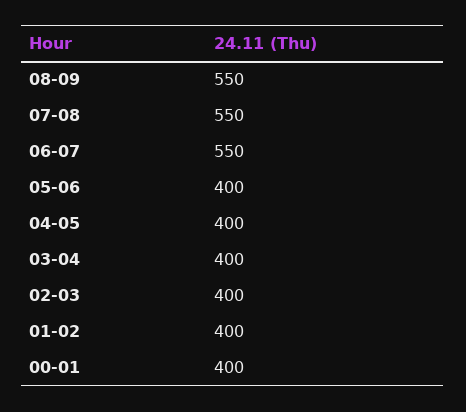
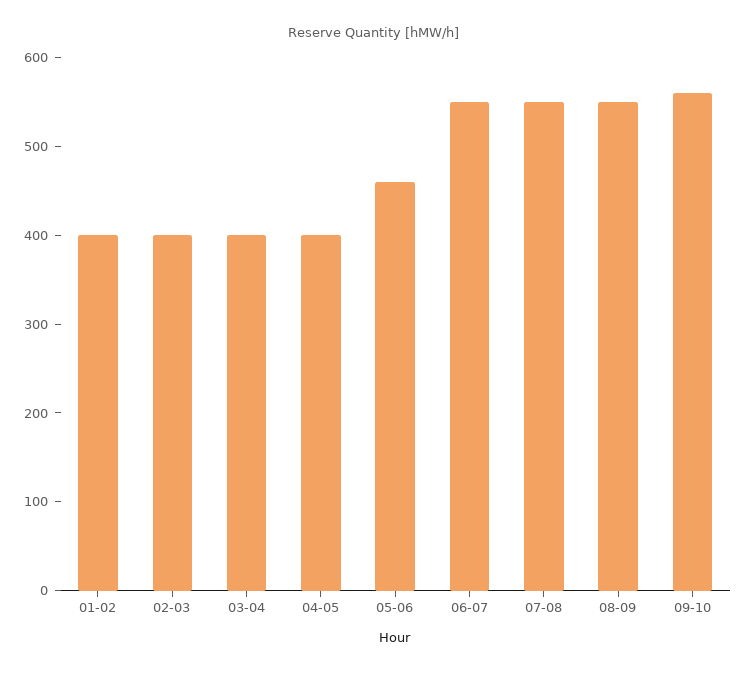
05-06: 400 -> 460
00-01: 400 -> none
09-10: none -> 560

